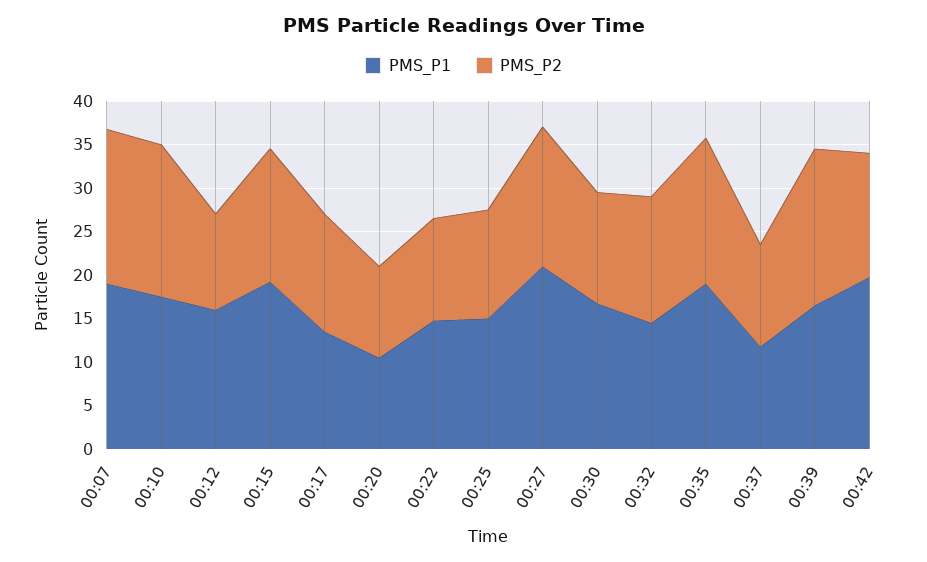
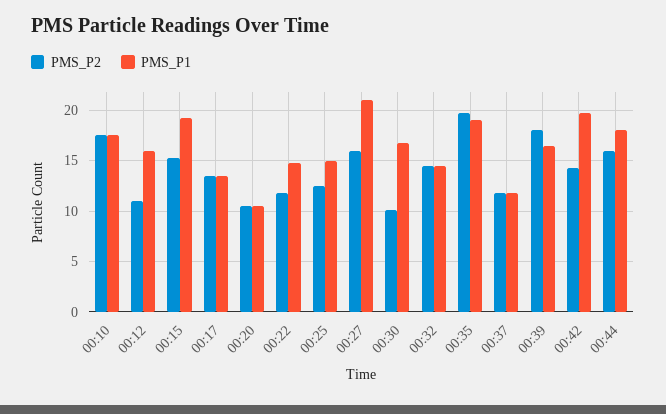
PMS_P1, 00:07: 19 -> none
PMS_P2, 00:07: 18 -> none
PMS_P2, 00:30: 13 -> 10
PMS_P2, 00:35: 17 -> 20
PMS_P2, 00:44: none -> 16
PMS_P1, 00:44: none -> 18

